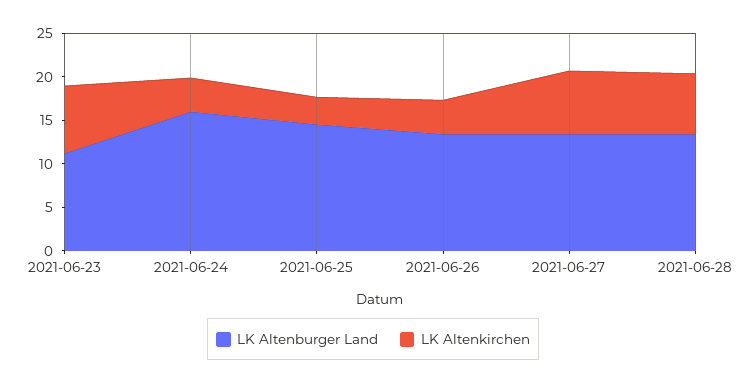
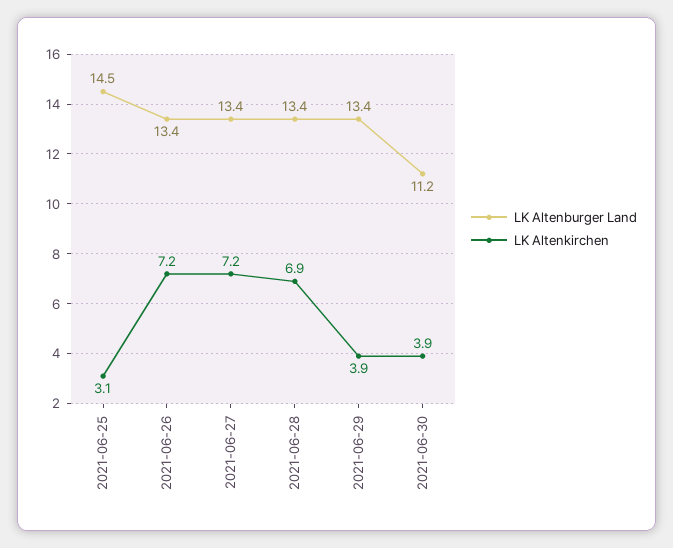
LK Altenburger Land, 2021-06-23: 11 -> none
LK Altenkirchen, 2021-06-23: 8 -> none
LK Altenburger Land, 2021-06-24: 16 -> none
LK Altenkirchen, 2021-06-24: 4 -> none
LK Altenkirchen, 2021-06-26: 4 -> 7.2
LK Altenburger Land, 2021-06-29: none -> 13.4
LK Altenkirchen, 2021-06-29: none -> 3.9
LK Altenburger Land, 2021-06-30: none -> 11.2
LK Altenkirchen, 2021-06-30: none -> 3.9

